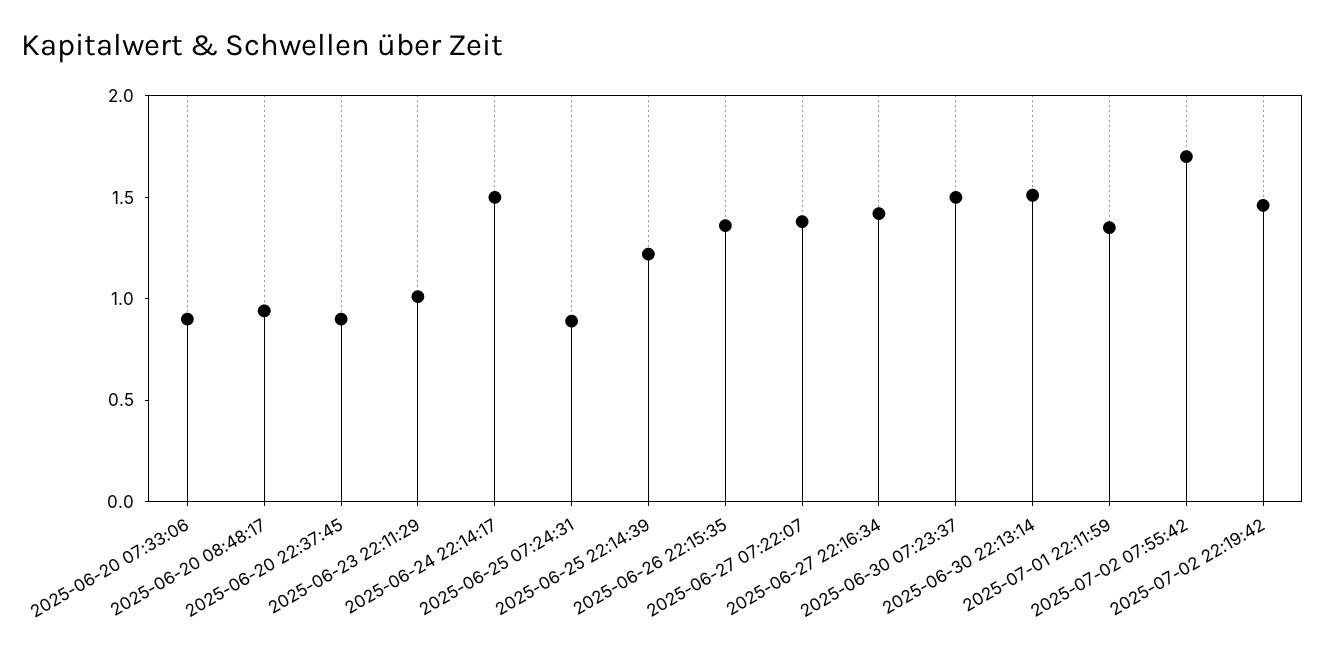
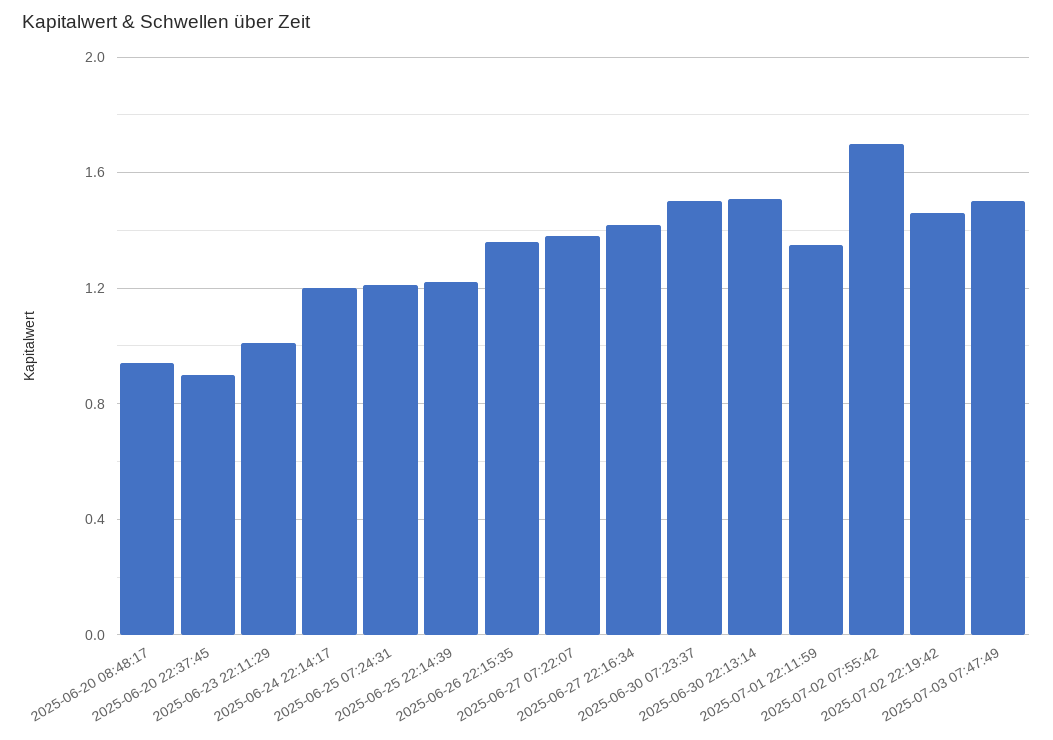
2025-06-20 07:33:06: 0.9 -> none
2025-06-24 22:14:17: 1.5 -> 1.2
2025-06-25 07:24:31: 0.9 -> 1.2
2025-07-03 07:47:49: none -> 1.5

